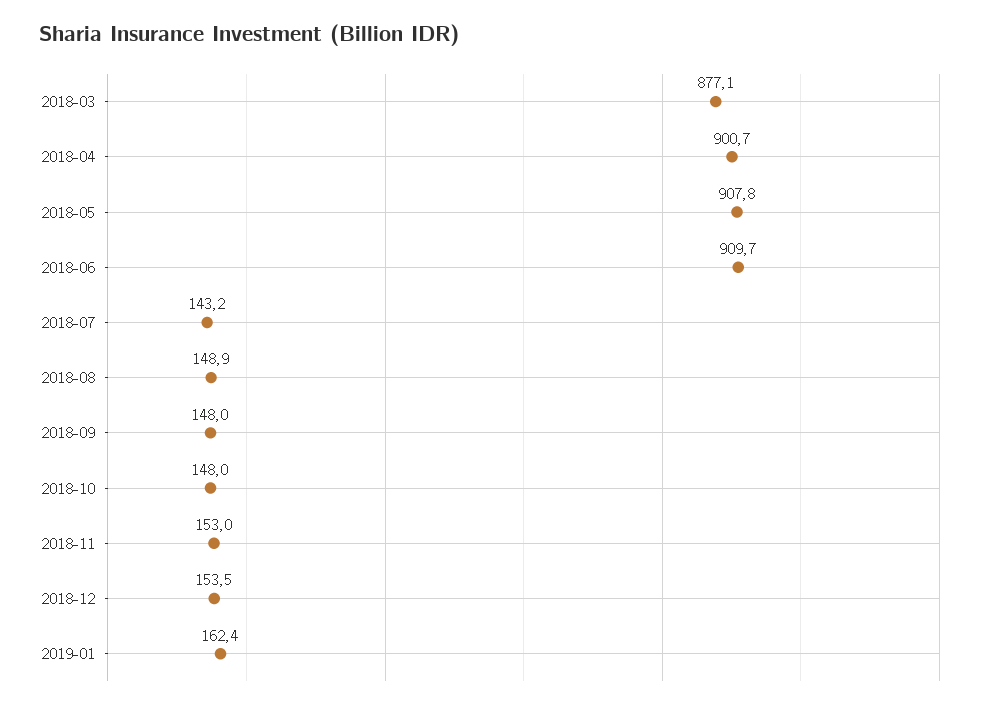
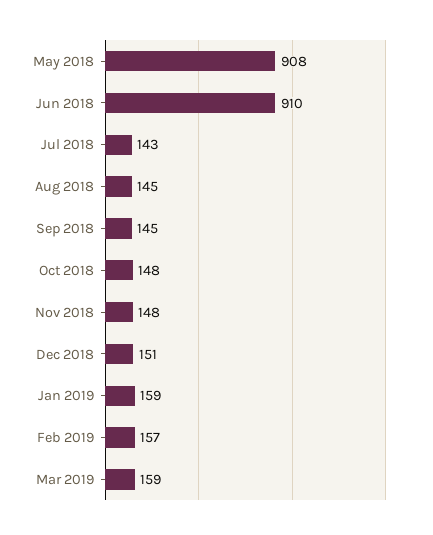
2018-03: 877.1 -> none
2018-04: 900.7 -> none
2018-08: 148.9 -> 145
2018-09: 148 -> 145
2018-11: 153 -> 148
2018-12: 153.5 -> 151
2019-01: 162.4 -> 159
Feb 2019: none -> 157
Mar 2019: none -> 159

